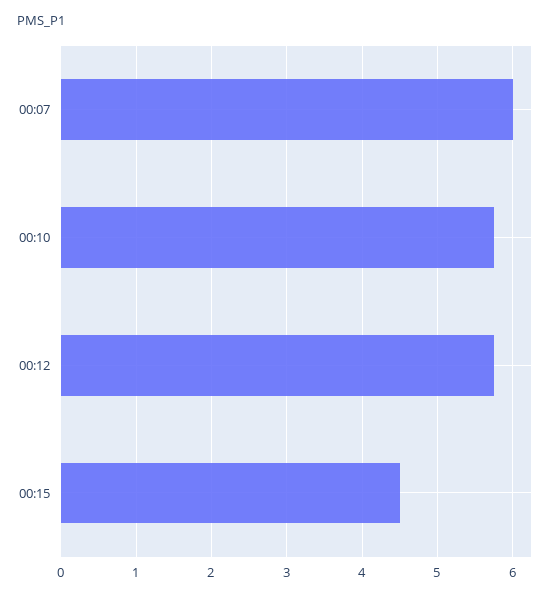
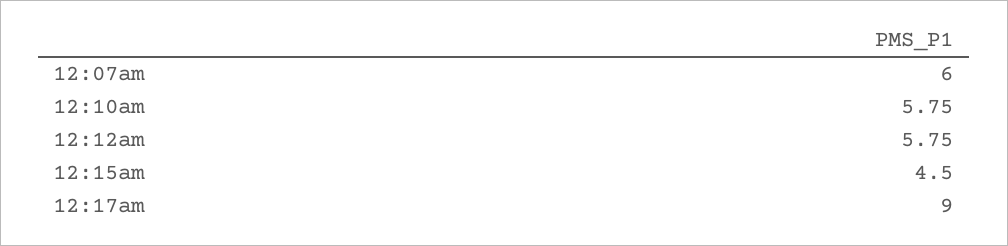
12:17am: none -> 9

